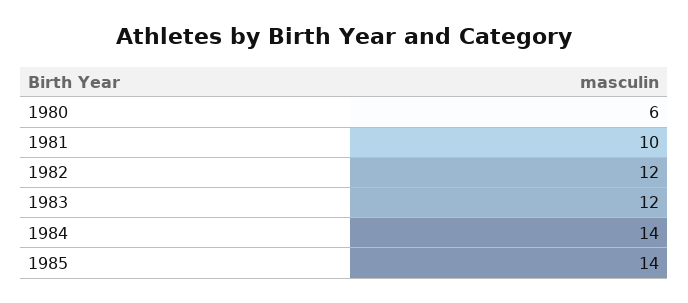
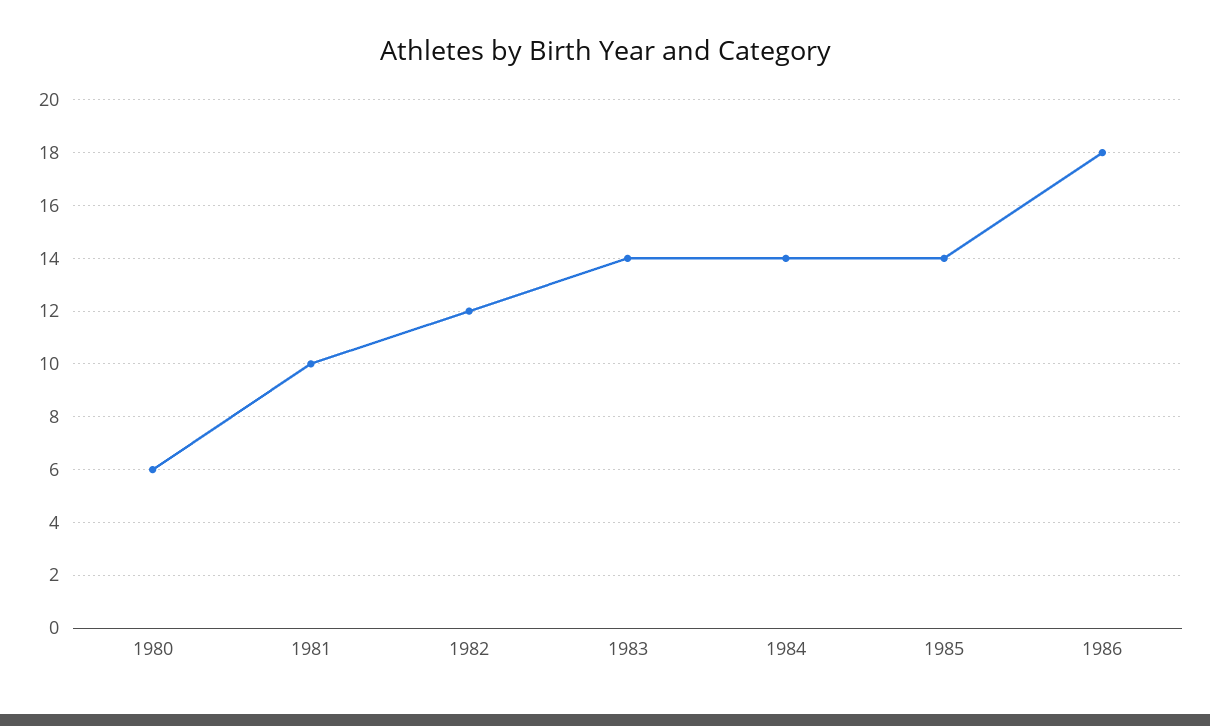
1983: 12 -> 14
1986: none -> 18

